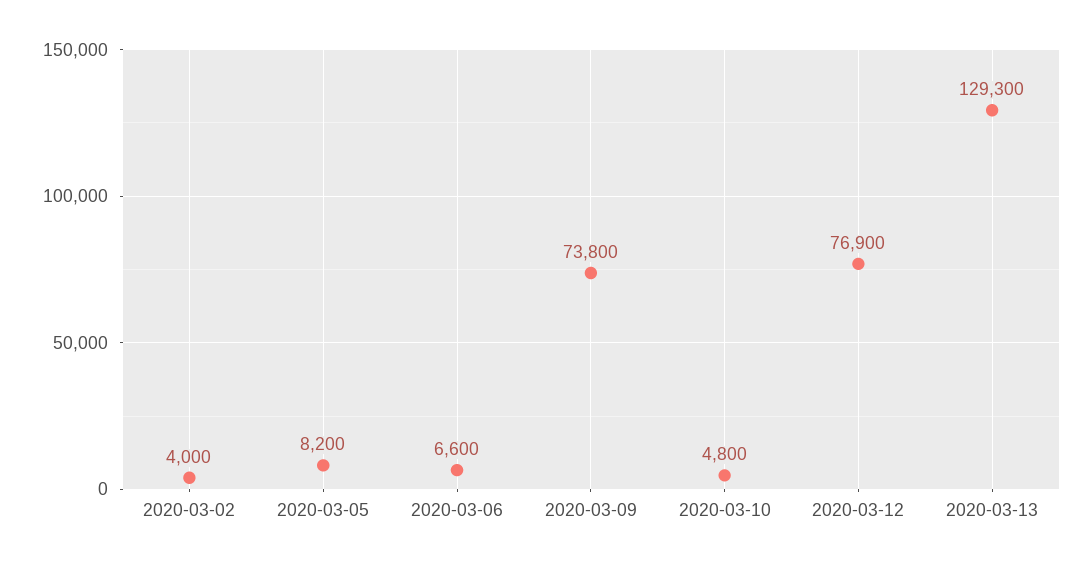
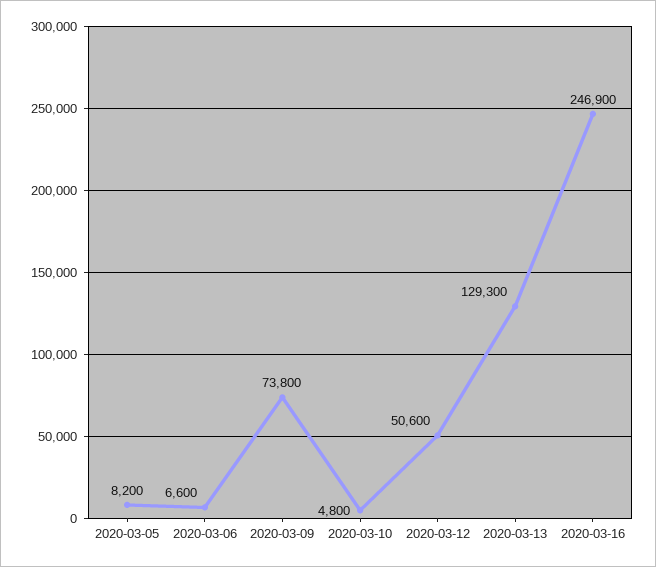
2020-03-02: 4000 -> none
2020-03-12: 76900 -> 50600
2020-03-16: none -> 246900

